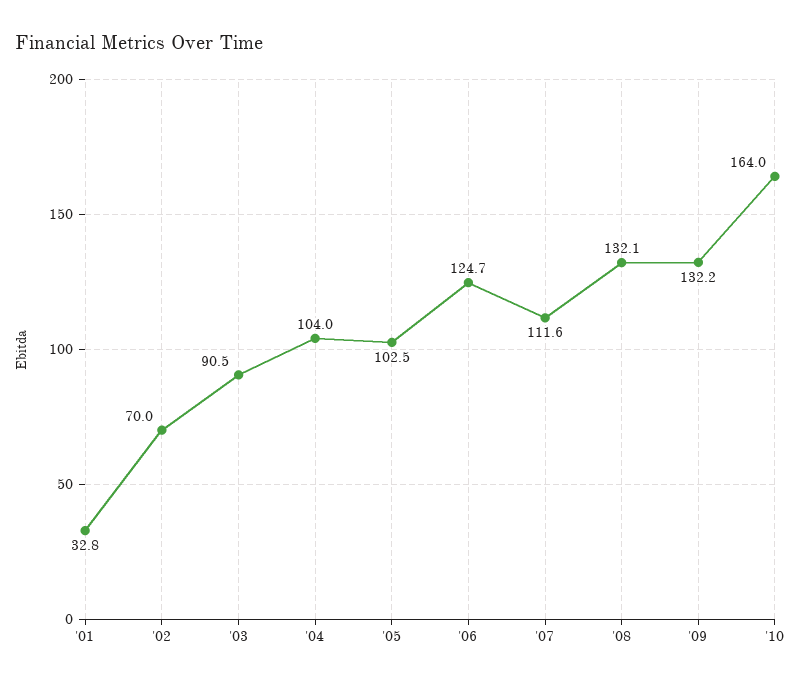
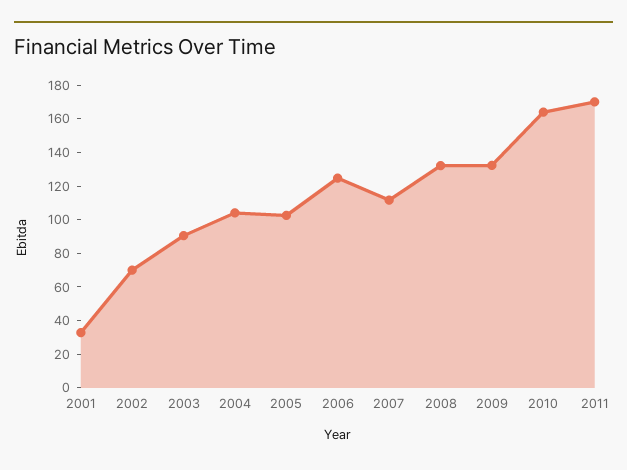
2011: none -> 170

